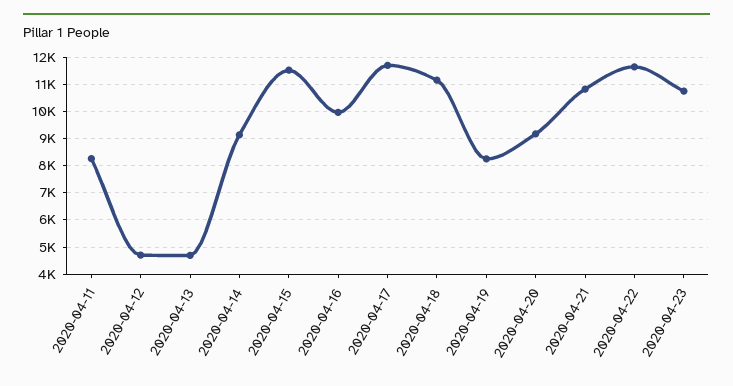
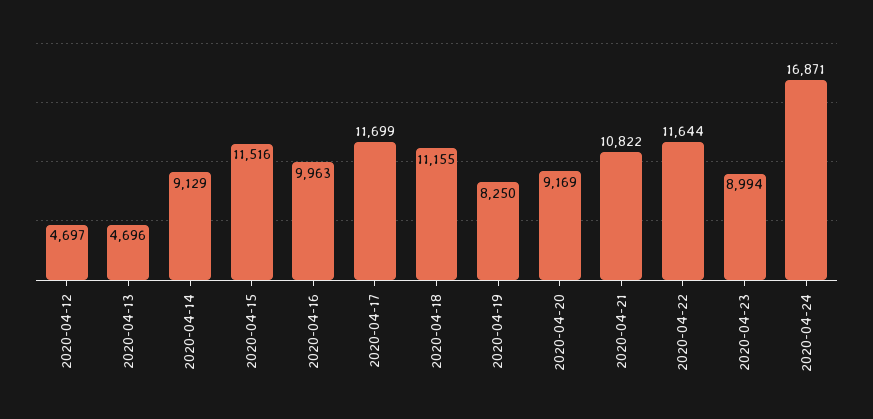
2020-04-11: 8250 -> none
2020-04-23: 10750 -> 8994
2020-04-24: none -> 16871

